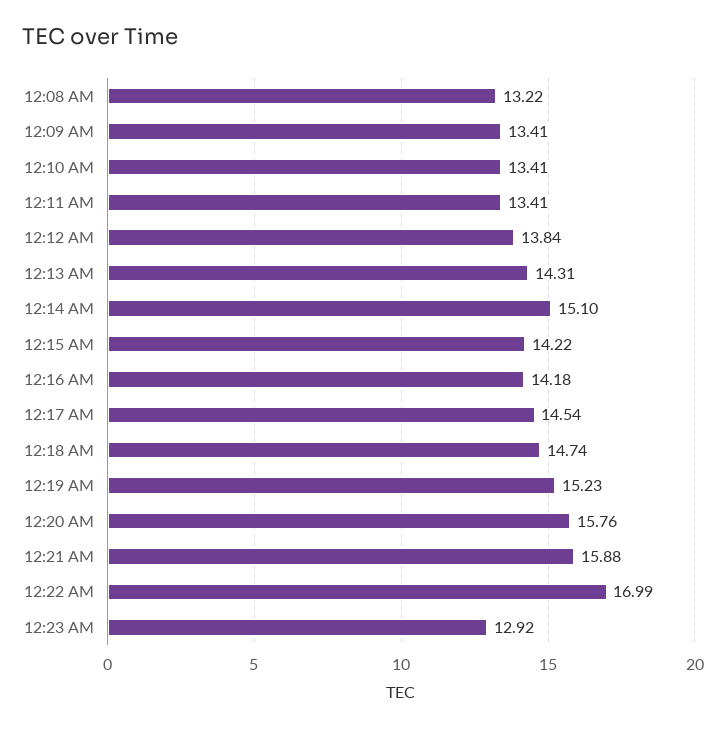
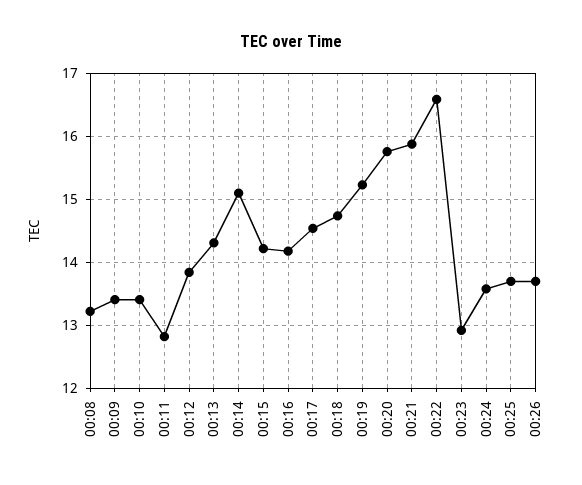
12:11 AM: 13.41 -> 12.8
12:22 AM: 16.99 -> 16.6
00:24: none -> 13.6
00:25: none -> 13.7
00:26: none -> 13.7

